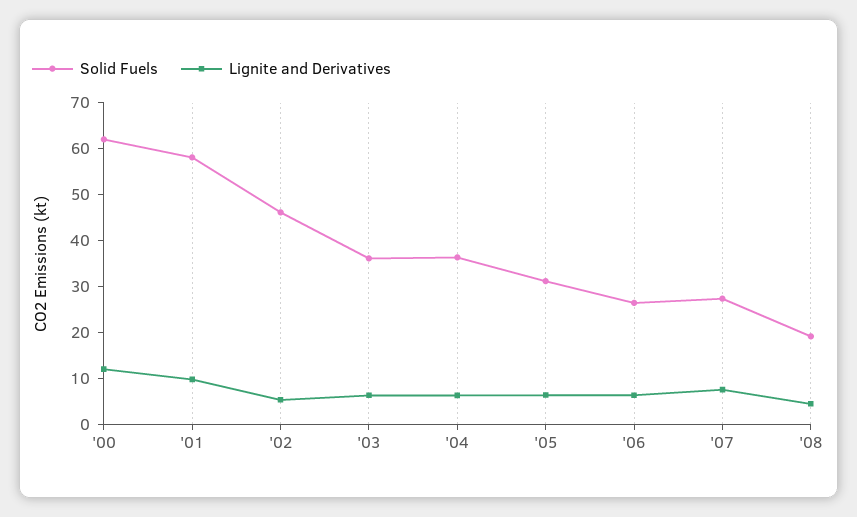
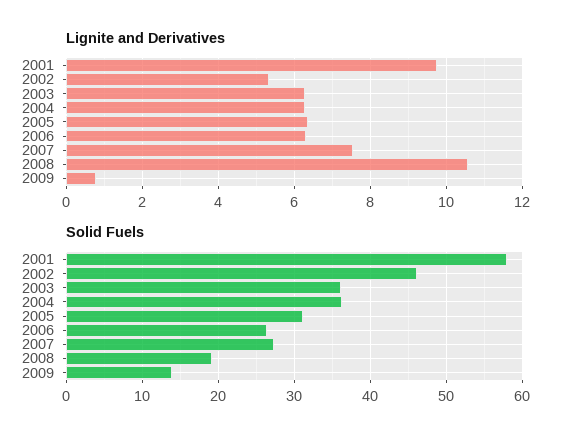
Solid Fuels, '00: 62 -> none
Lignite and Derivatives, '00: 12 -> none
Lignite and Derivatives, '08: 4 -> 10.6
Lignite and Derivatives, 2009: none -> 0.8
Solid Fuels, 2009: none -> 14

